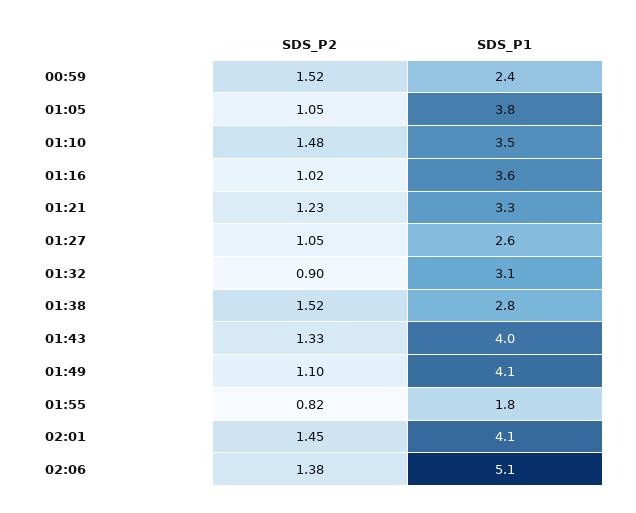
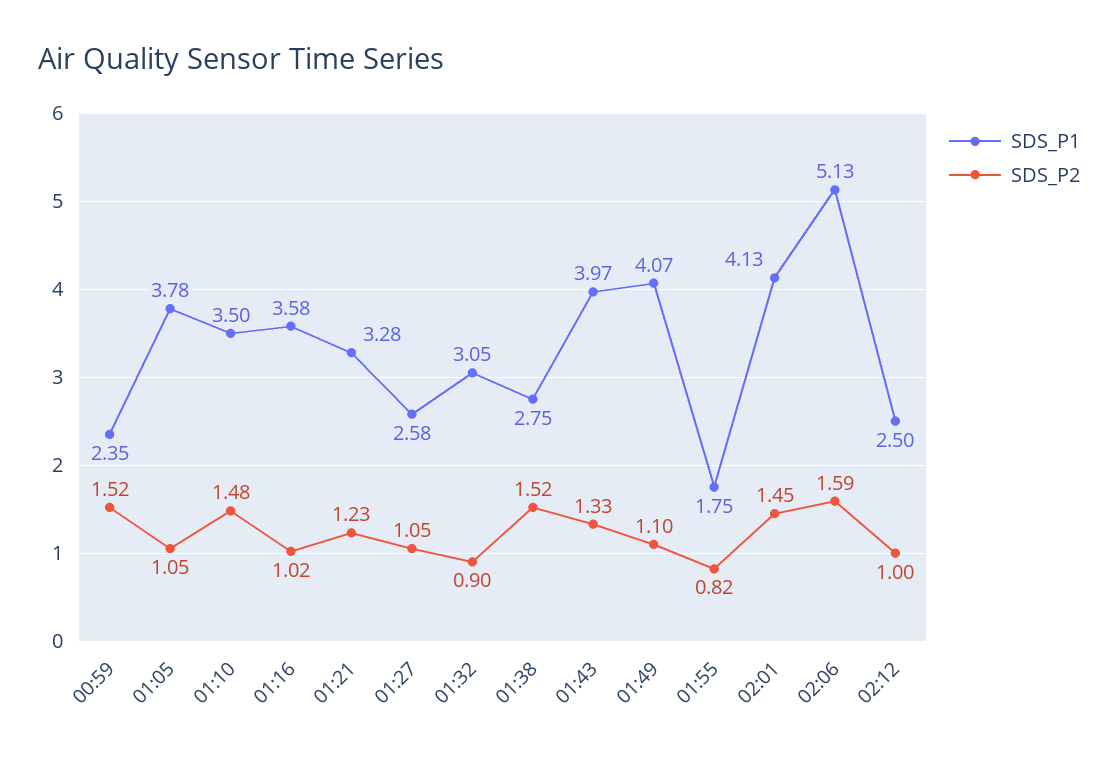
SDS_P2, 02:06: 1.38 -> 1.59
SDS_P1, 02:12: none -> 2.5
SDS_P2, 02:12: none -> 1

